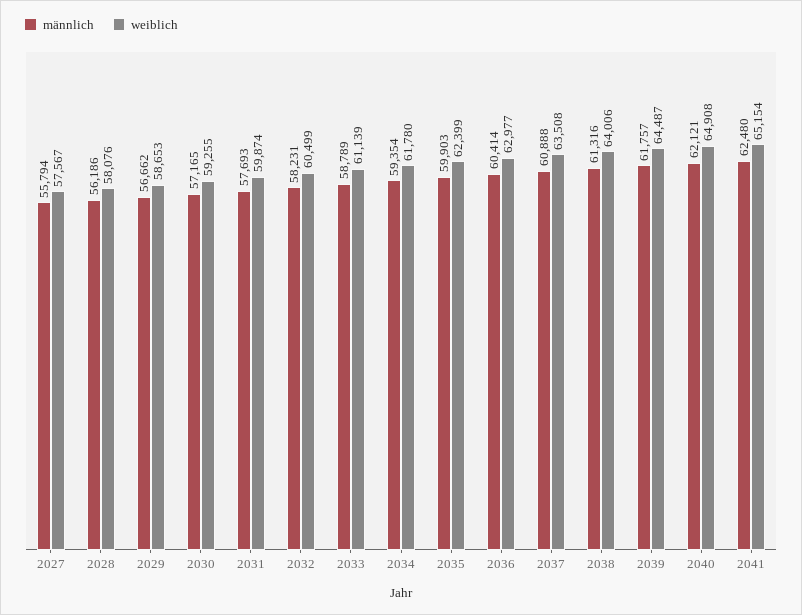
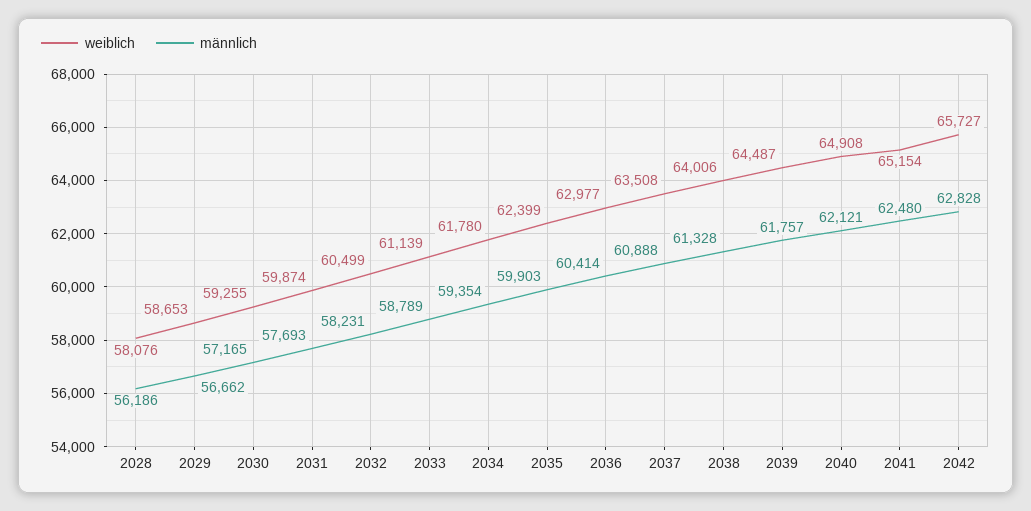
männlich, 2027: 55794 -> none
weiblich, 2027: 57567 -> none
männlich, 2038: 61316 -> 61328
weiblich, 2042: none -> 65727
männlich, 2042: none -> 62828

